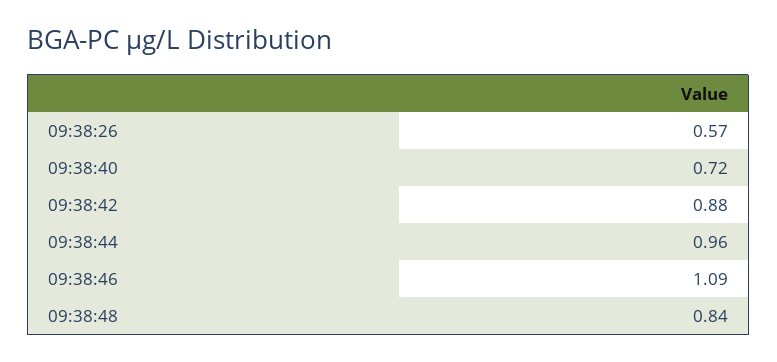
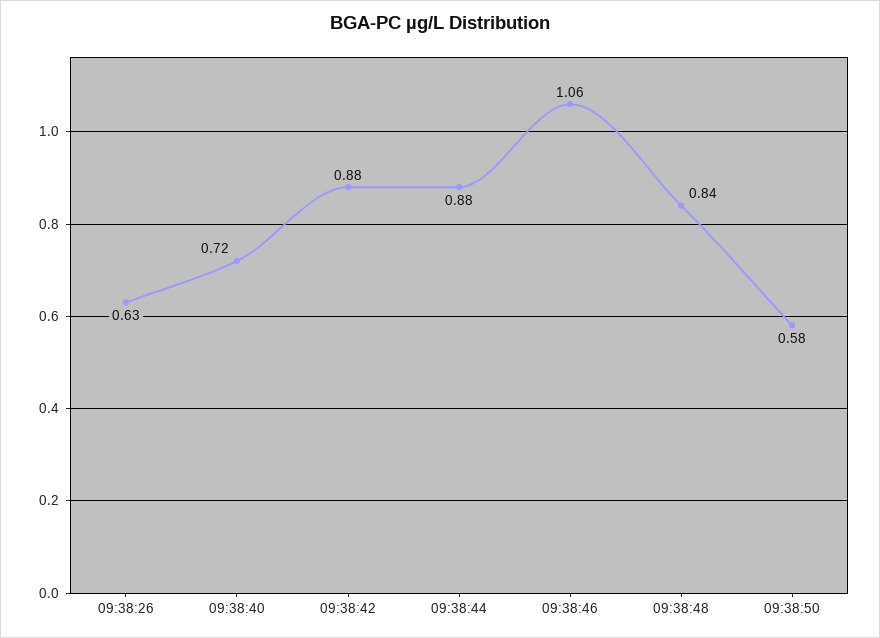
09:38:26: 0.57 -> 0.63
09:38:44: 0.96 -> 0.88
09:38:46: 1.09 -> 1.06
09:38:50: none -> 0.58

